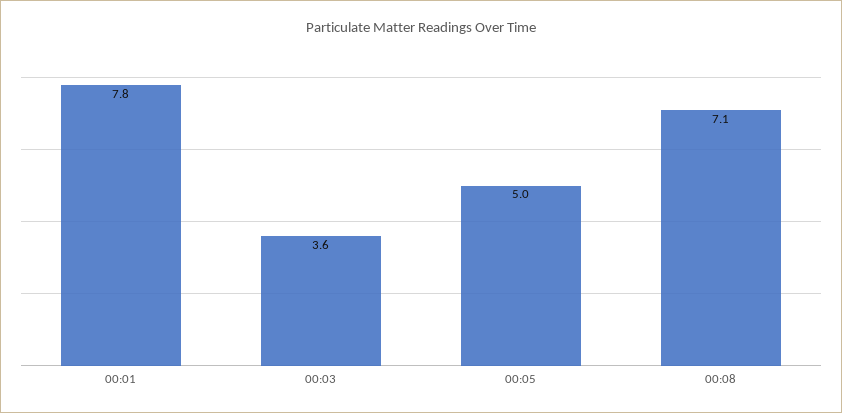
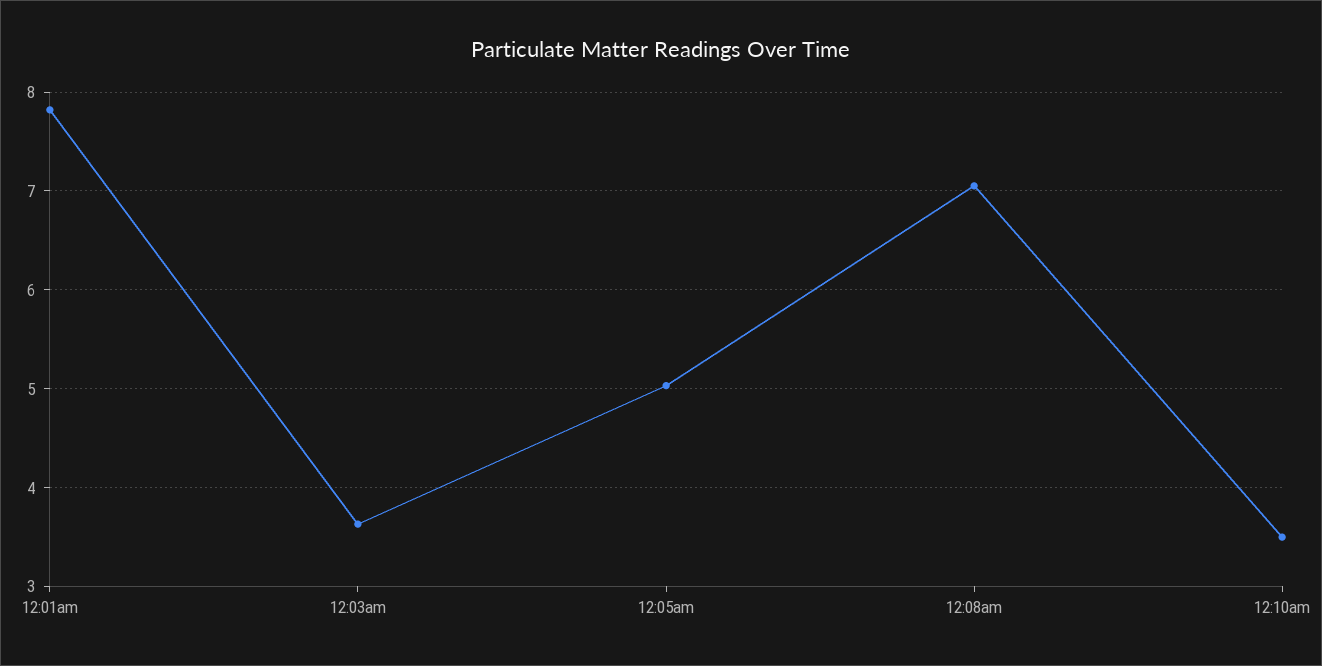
12:10am: none -> 3.5

